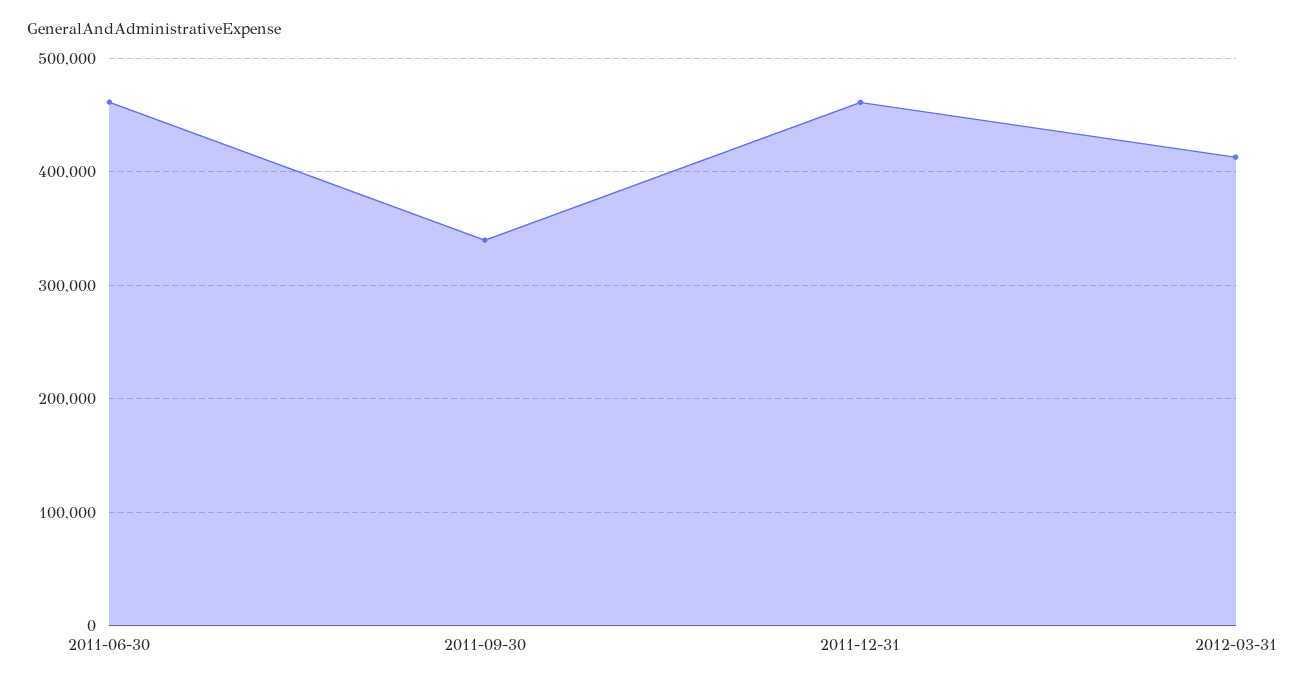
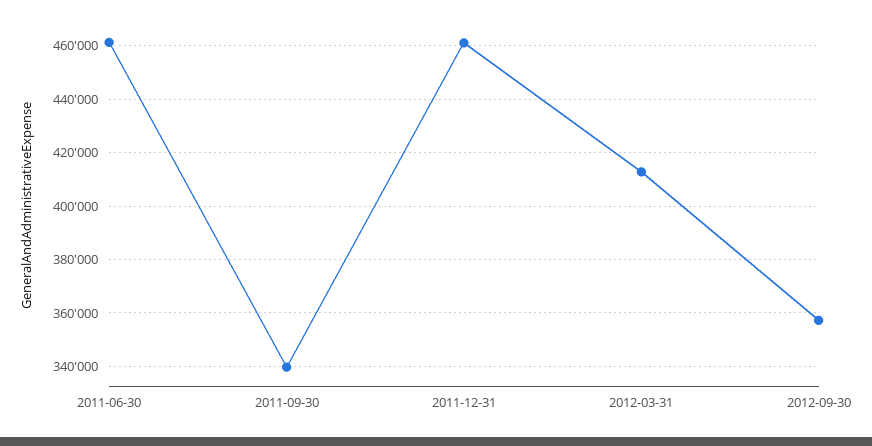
2012-09-30: none -> 357500

